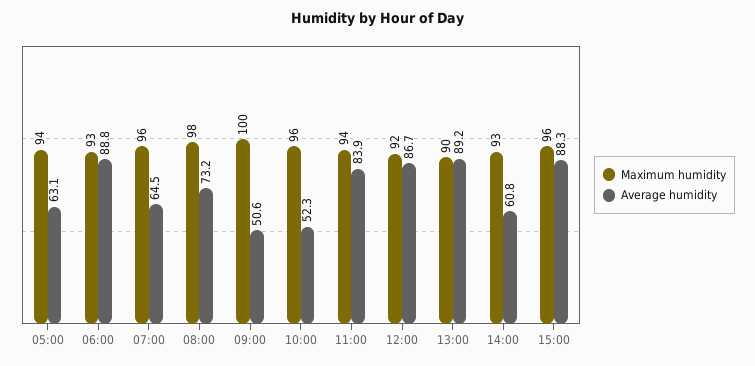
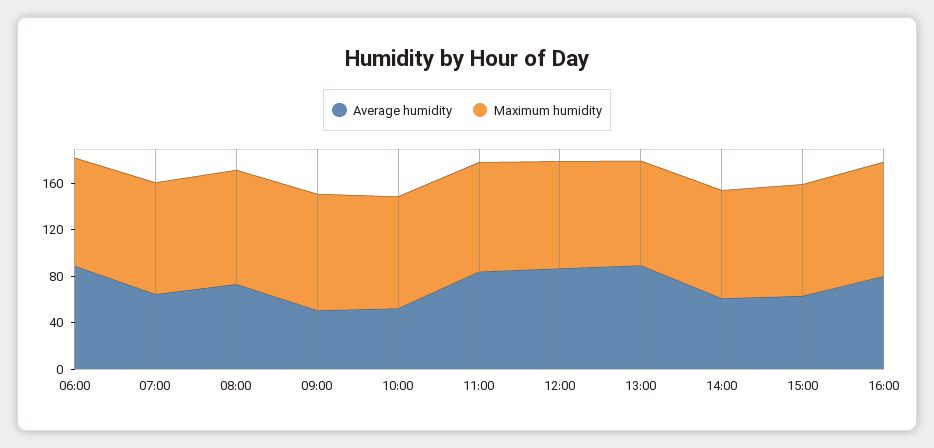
Maximum humidity, 05:00: 94 -> none
Average humidity, 05:00: 63.1 -> none
Average humidity, 15:00: 88.3 -> 60
Average humidity, 16:00: none -> 80
Maximum humidity, 16:00: none -> 100

